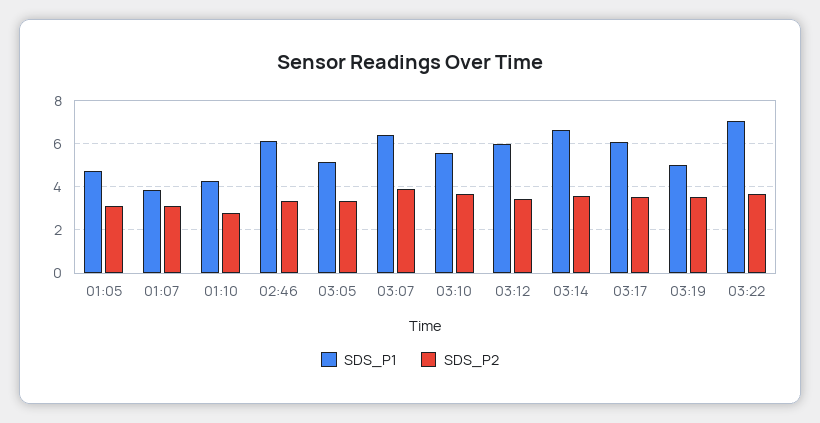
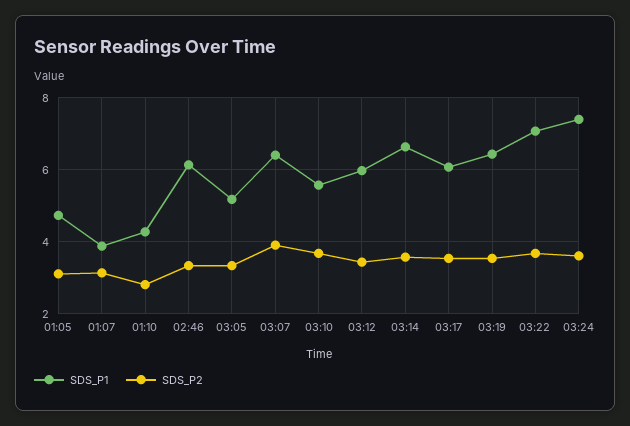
SDS_P1, 03:19: 5 -> 6.4
SDS_P1, 03:24: none -> 7.4
SDS_P2, 03:24: none -> 3.6

